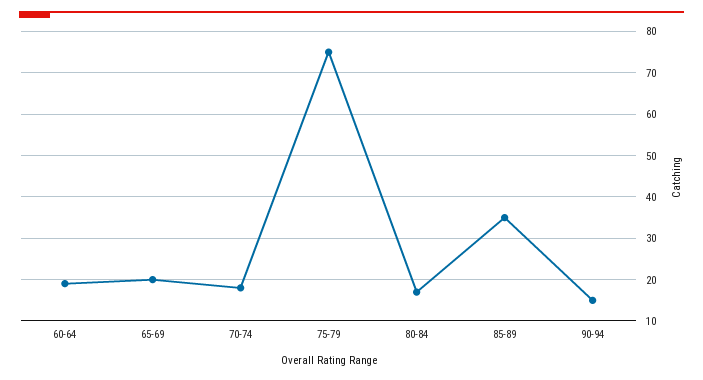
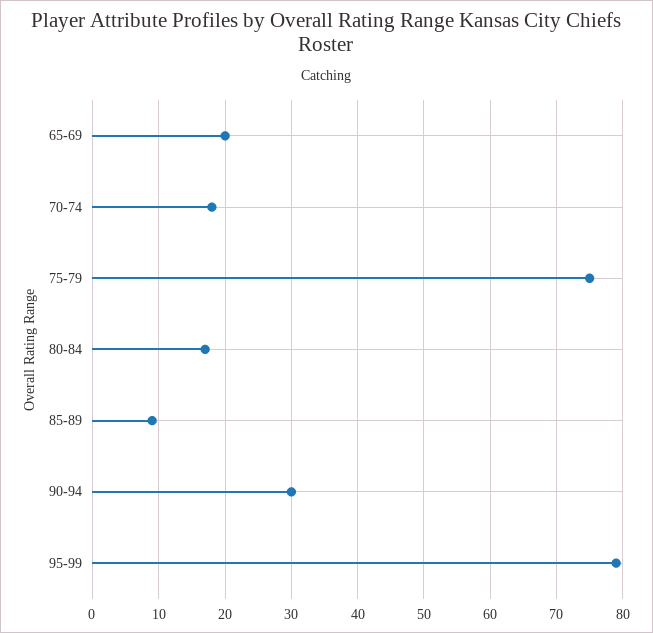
60-64: 20 -> none
85-89: 35 -> 9
90-94: 15 -> 30
95-99: none -> 79

